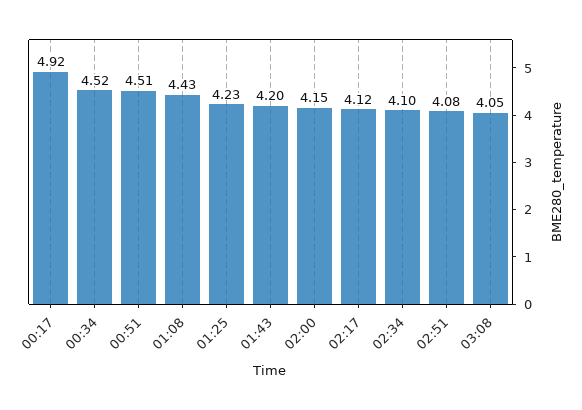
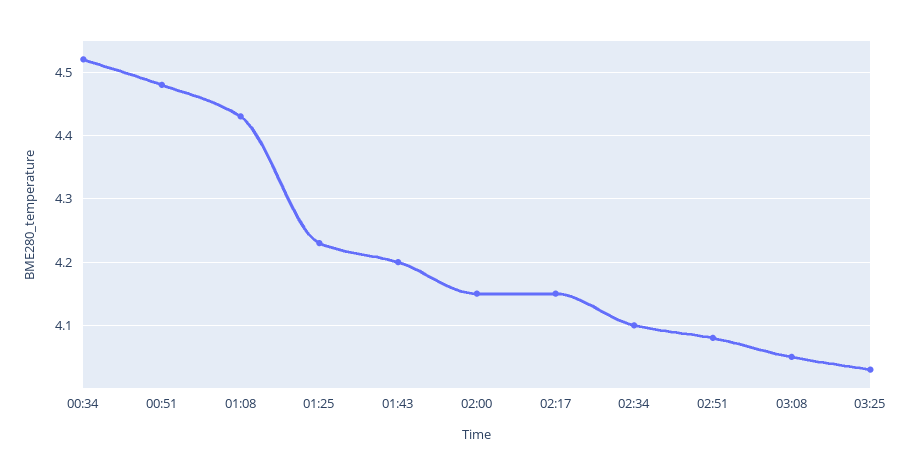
00:17: 4.92 -> none
00:51: 4.51 -> 4.48
02:17: 4.12 -> 4.15
03:25: none -> 4.03

